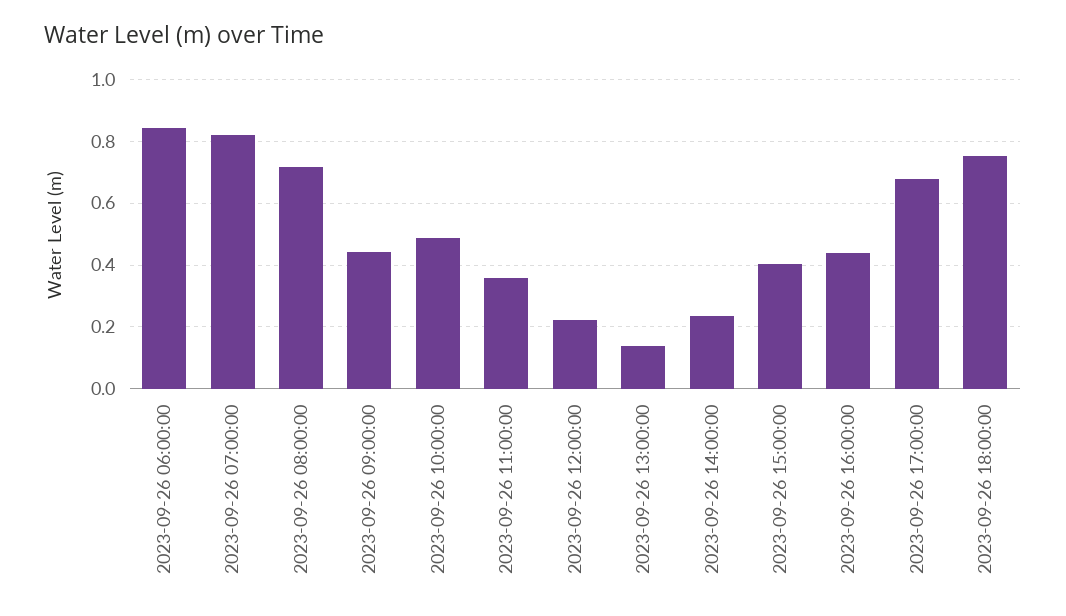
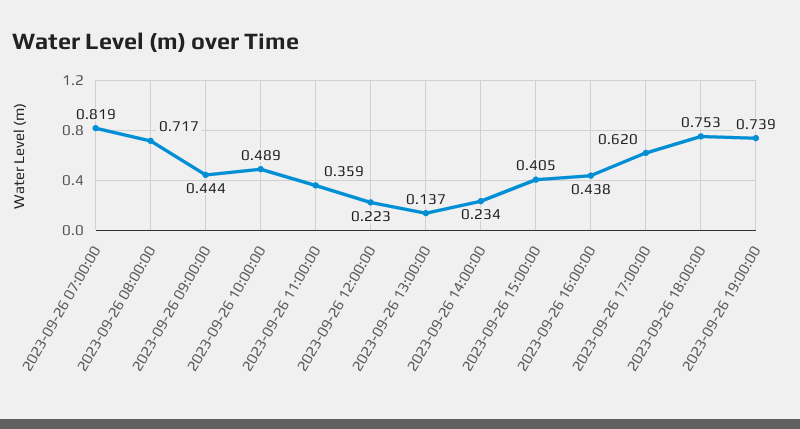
2023-09-26 06:00:00: 0.84 -> none
2023-09-26 17:00:00: 0.68 -> 0.62
2023-09-26 19:00:00: none -> 0.739

